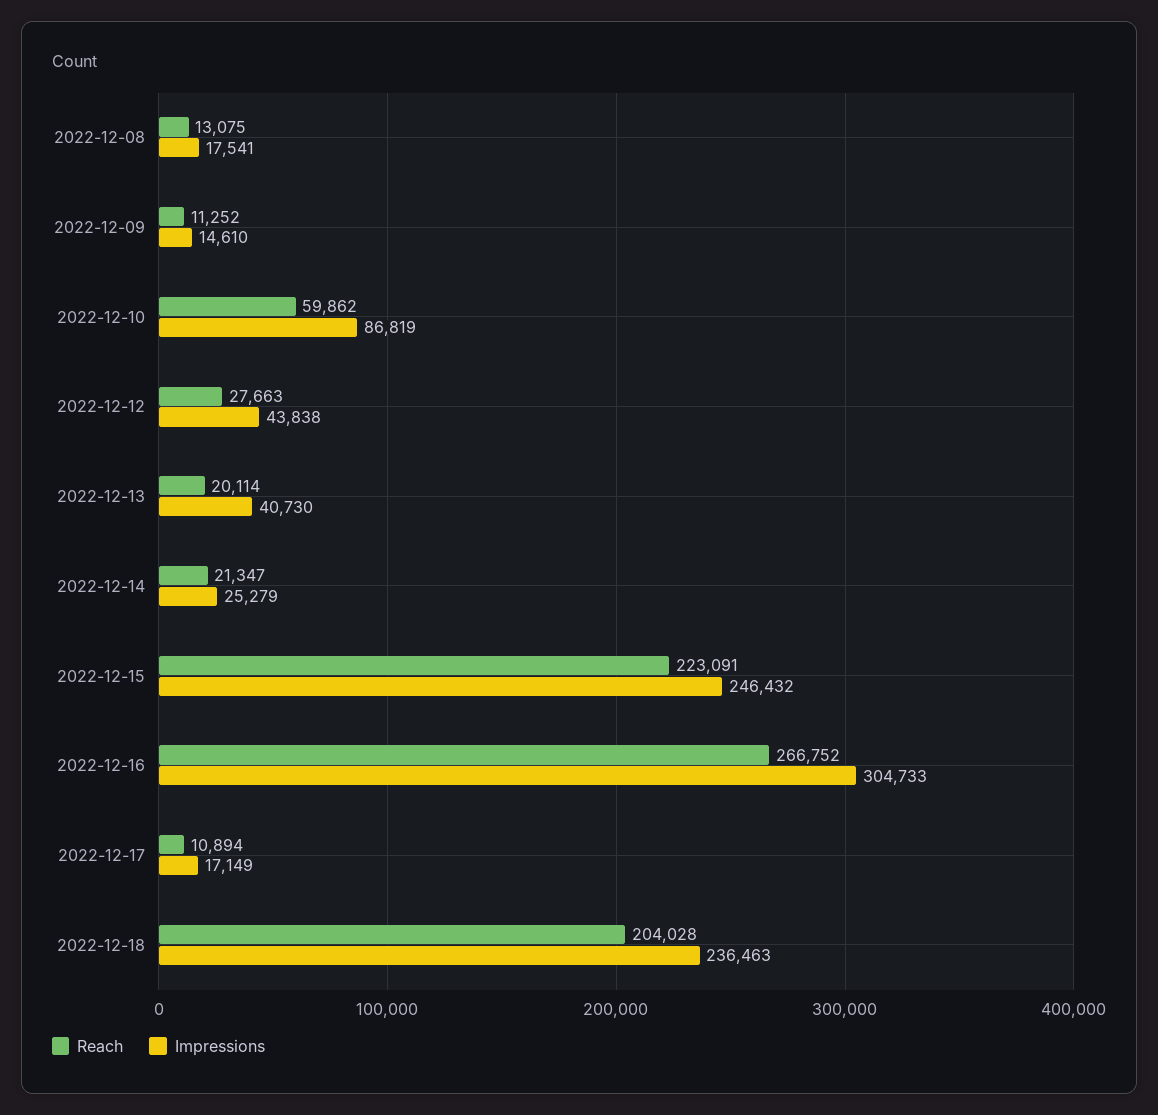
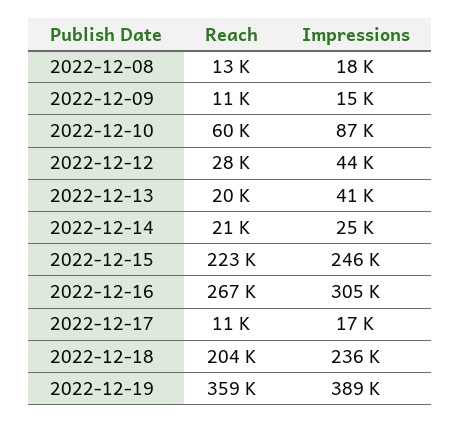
Reach, 2022-12-19: none -> 359000
Impressions, 2022-12-19: none -> 389000

